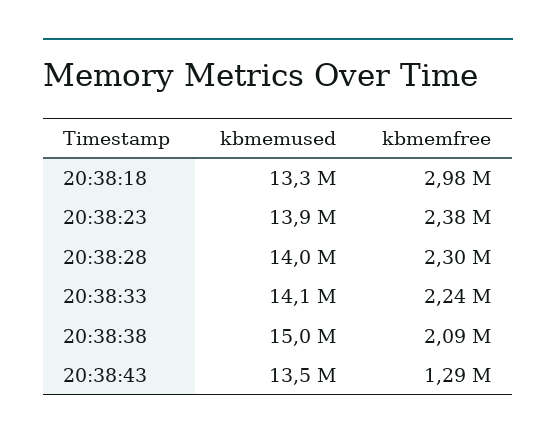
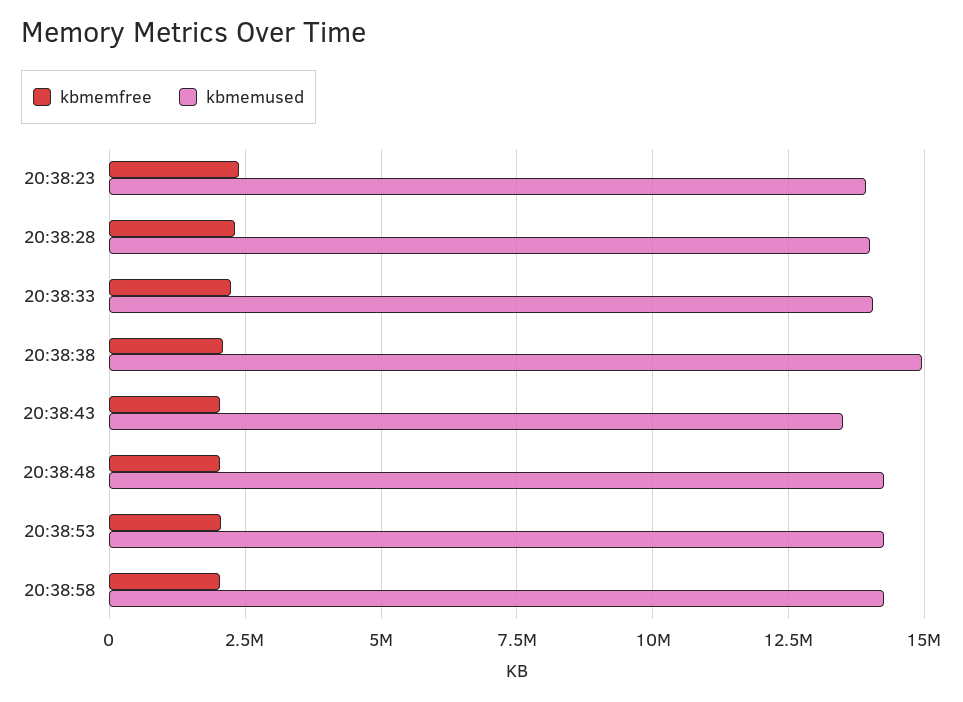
kbmemused, 20:38:18: 13300000 -> none
kbmemfree, 20:38:18: 2980000 -> none
kbmemfree, 20:38:43: 1290000 -> 2000000
kbmemfree, 20:38:48: none -> 2000000
kbmemused, 20:38:48: none -> 14250000
kbmemfree, 20:38:53: none -> 2000000
kbmemused, 20:38:53: none -> 14250000
kbmemfree, 20:38:58: none -> 2000000
kbmemused, 20:38:58: none -> 14250000

